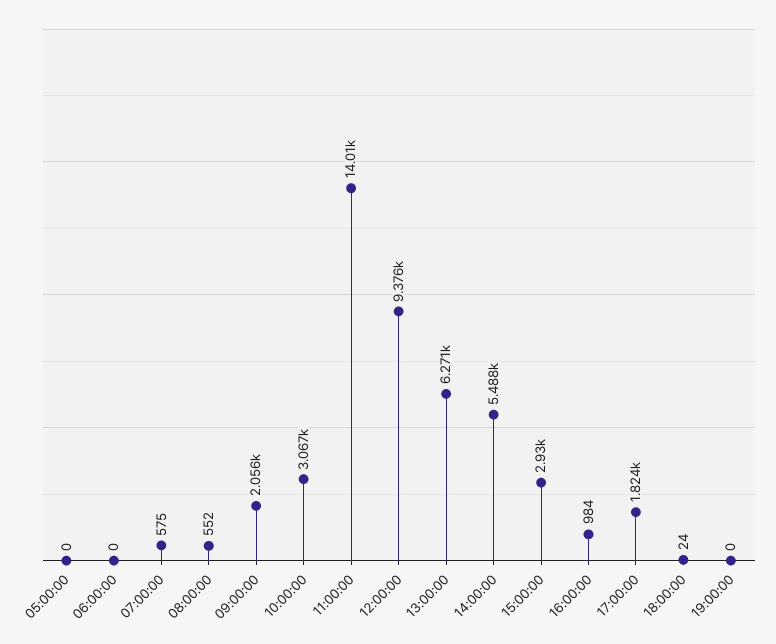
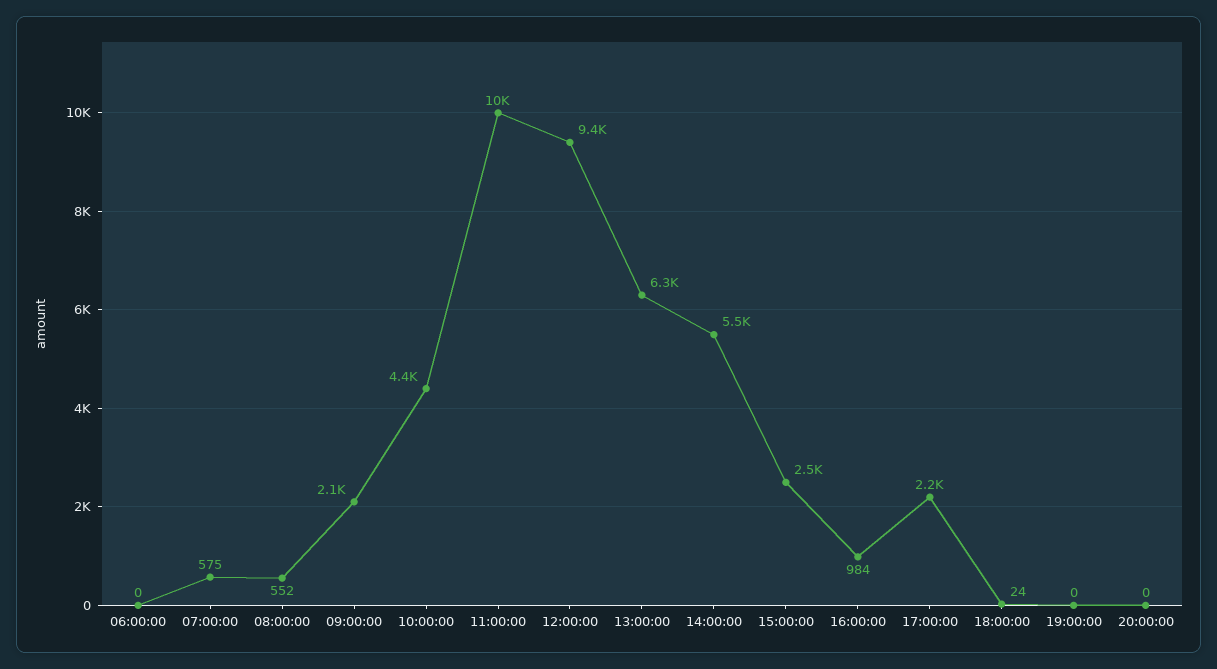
05:00:00: 0 -> none
10:00:00: 3067 -> 4400
11:00:00: 14010 -> 10000
15:00:00: 2930 -> 2500
17:00:00: 1824 -> 2200
20:00:00: none -> 0

